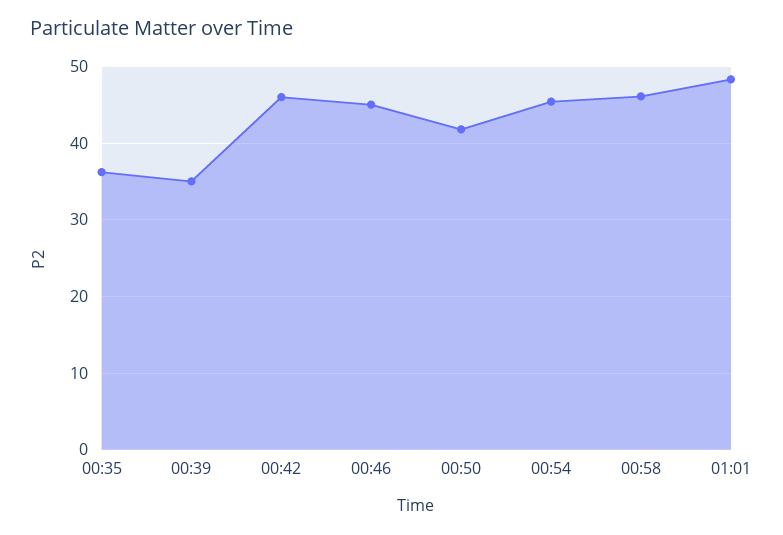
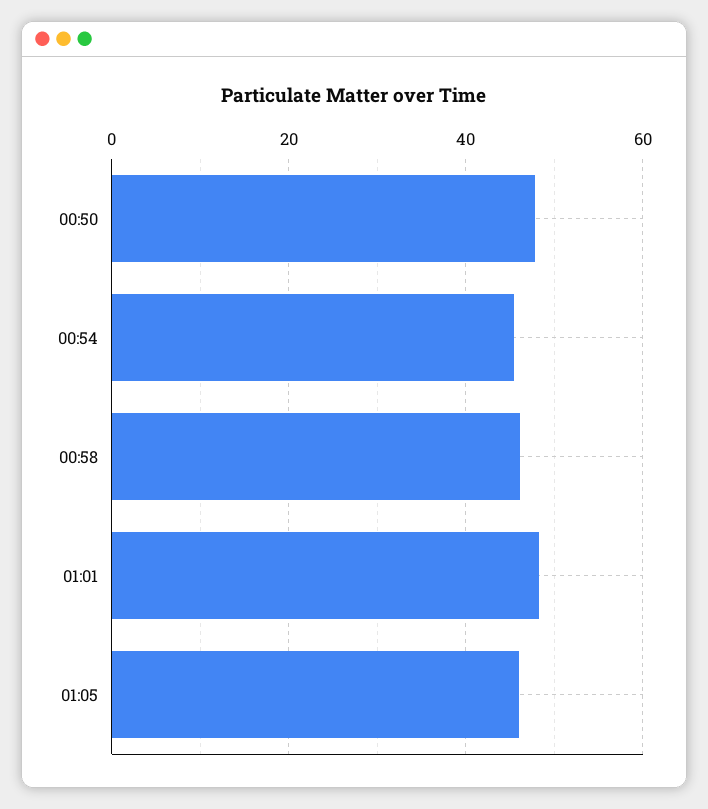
00:35: 36 -> none
00:39: 35 -> none
00:42: 46 -> none
00:46: 45 -> none
00:50: 42 -> 48
01:05: none -> 46

